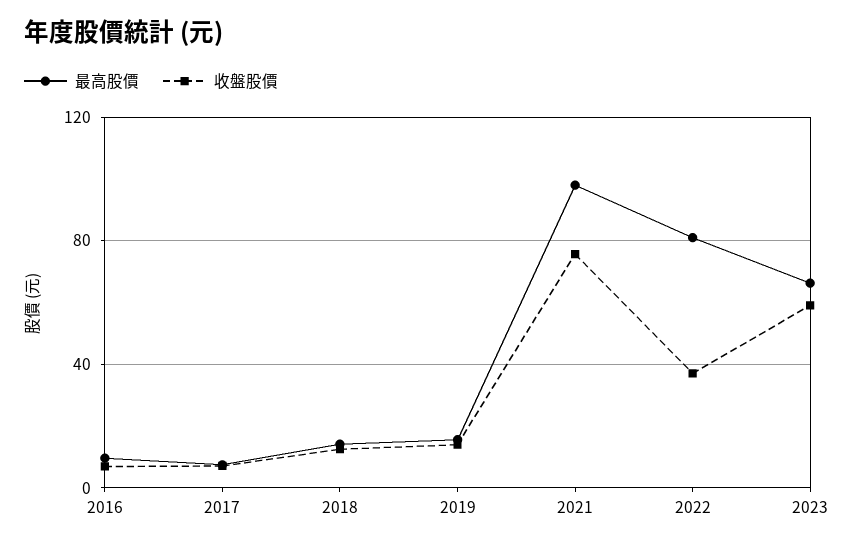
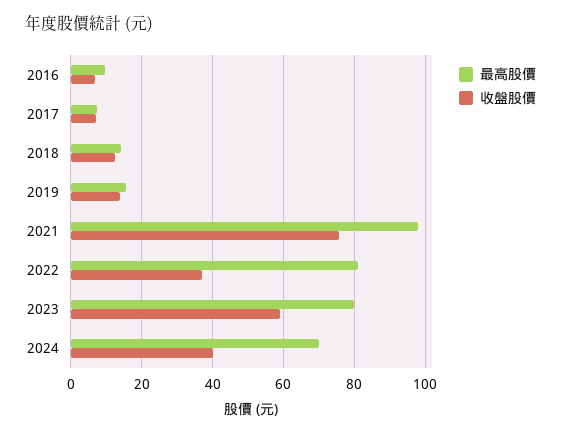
最高股價, 2023: 65 -> 80
最高股價, 2024: none -> 70
收盤股價, 2024: none -> 40

